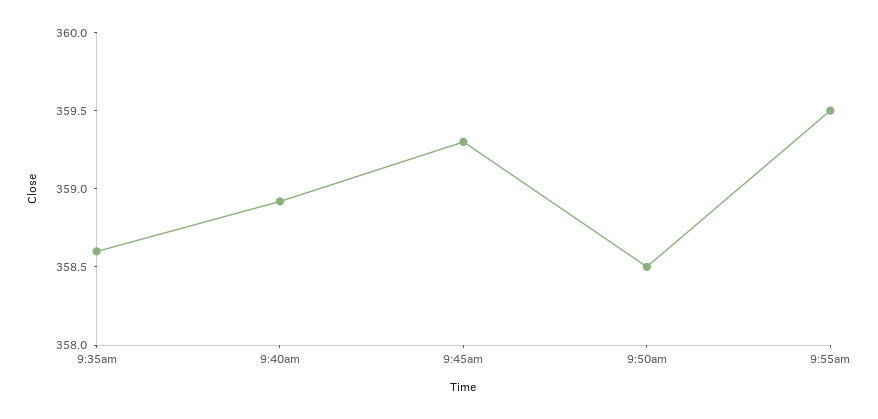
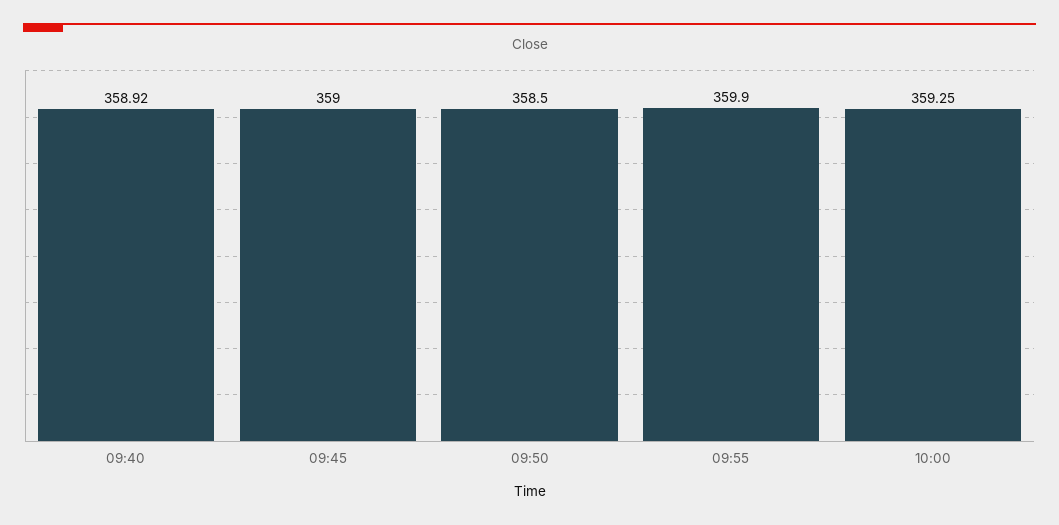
9:35am: 358.6 -> none
9:45am: 359.3 -> 359
9:55am: 359.5 -> 359.9
10:00: none -> 359.25

